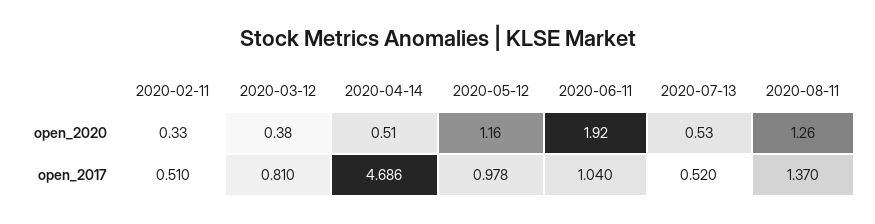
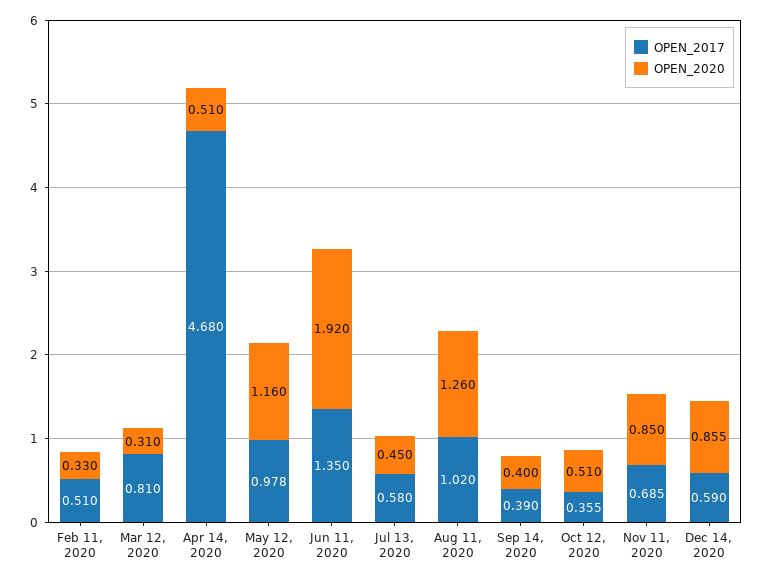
open_2020, 2020-03-12: 0.38 -> 0.31
open_2020, 2020-07-13: 0.53 -> 0.45
open_2017, 2020-04-14: 4.686 -> 4.68
open_2017, 2020-06-11: 1.04 -> 1.35
open_2017, 2020-07-13: 0.52 -> 0.58
open_2017, 2020-08-11: 1.37 -> 1.02
open_2017, Sep 14, 2020: none -> 0.39
open_2020, Sep 14, 2020: none -> 0.4
open_2017, Oct 12, 2020: none -> 0.355
open_2020, Oct 12, 2020: none -> 0.51
open_2017, Nov 11, 2020: none -> 0.685
open_2020, Nov 11, 2020: none -> 0.85
open_2017, Dec 14, 2020: none -> 0.59
open_2020, Dec 14, 2020: none -> 0.855

